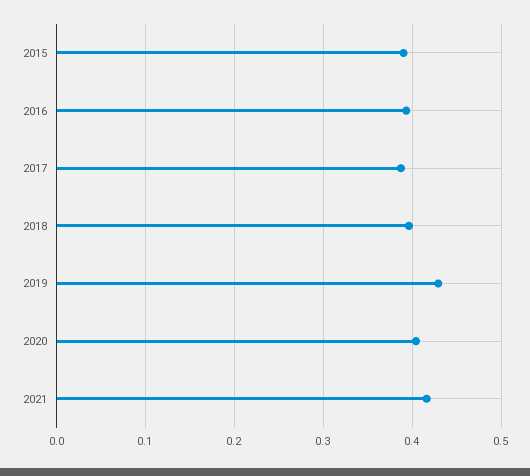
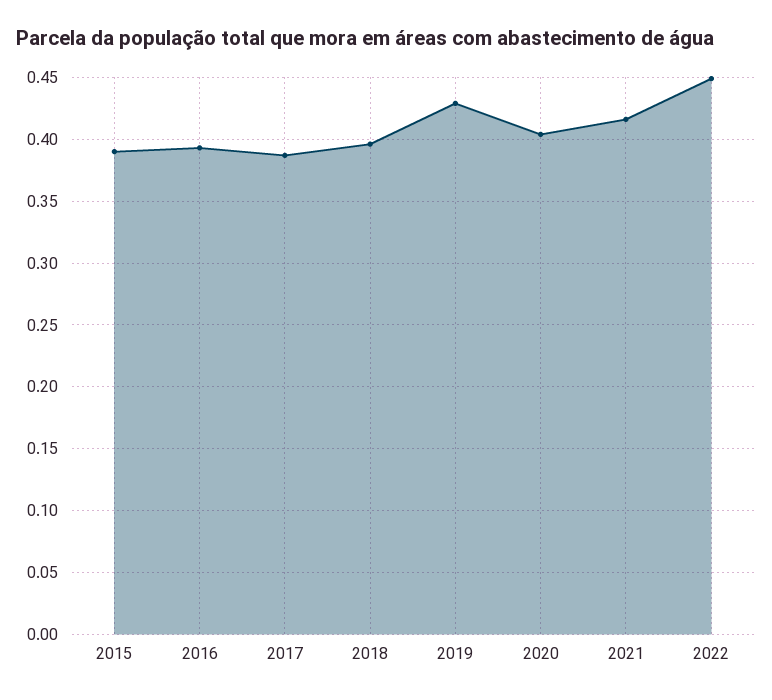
2022: none -> 0.45

